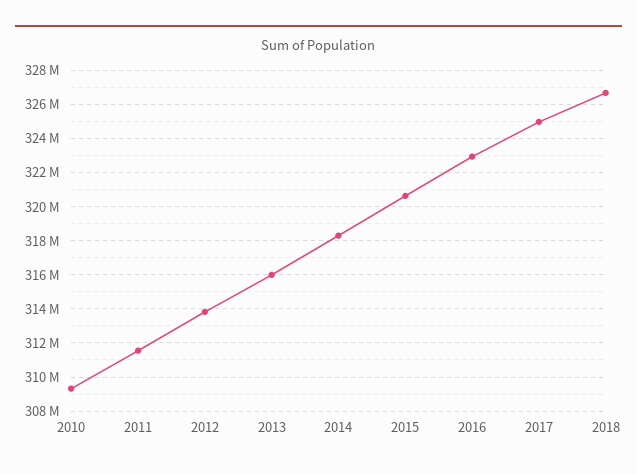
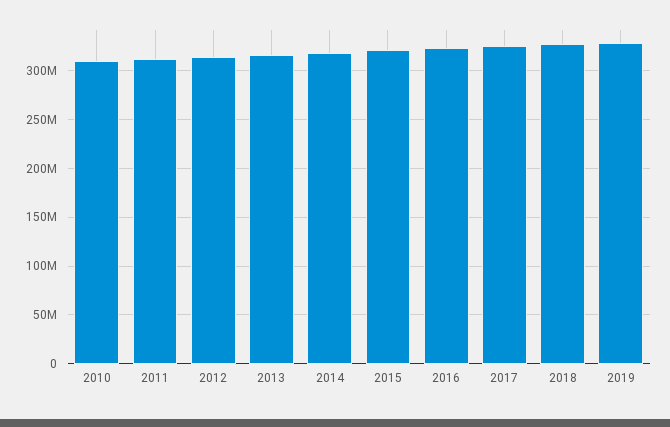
2019: none -> 330000000

